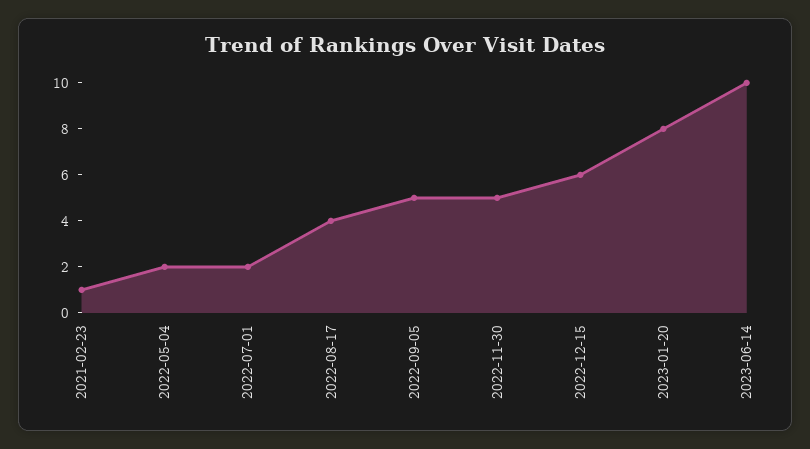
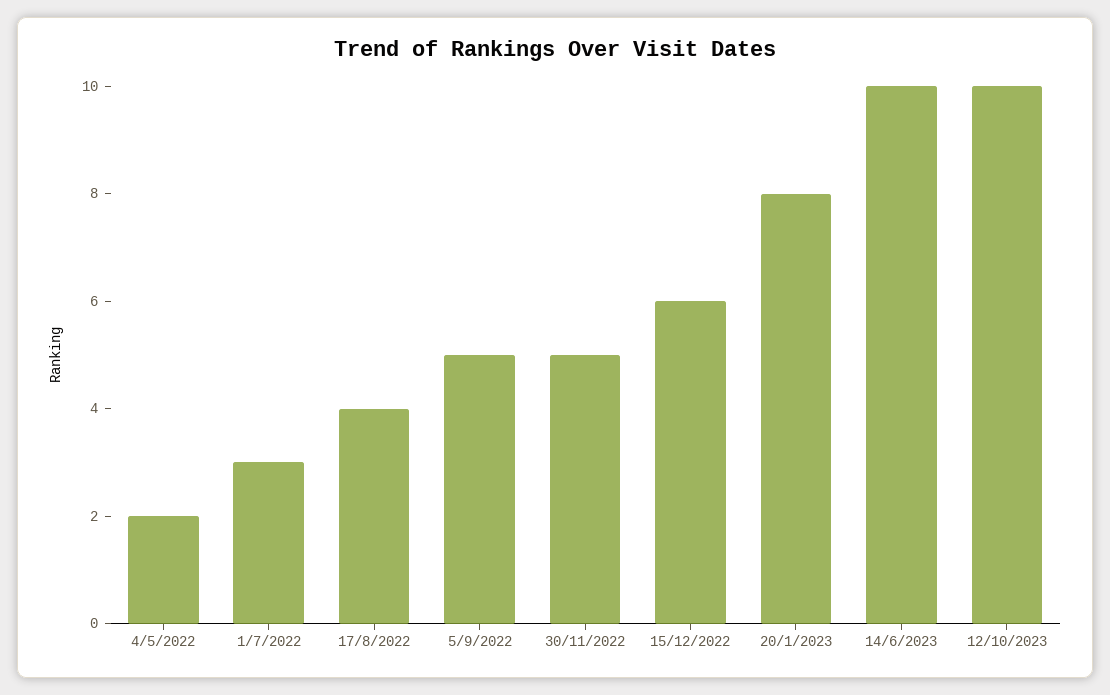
2021-02-23: 1 -> none
2022-07-01: 2 -> 3
12/10/2023: none -> 10

